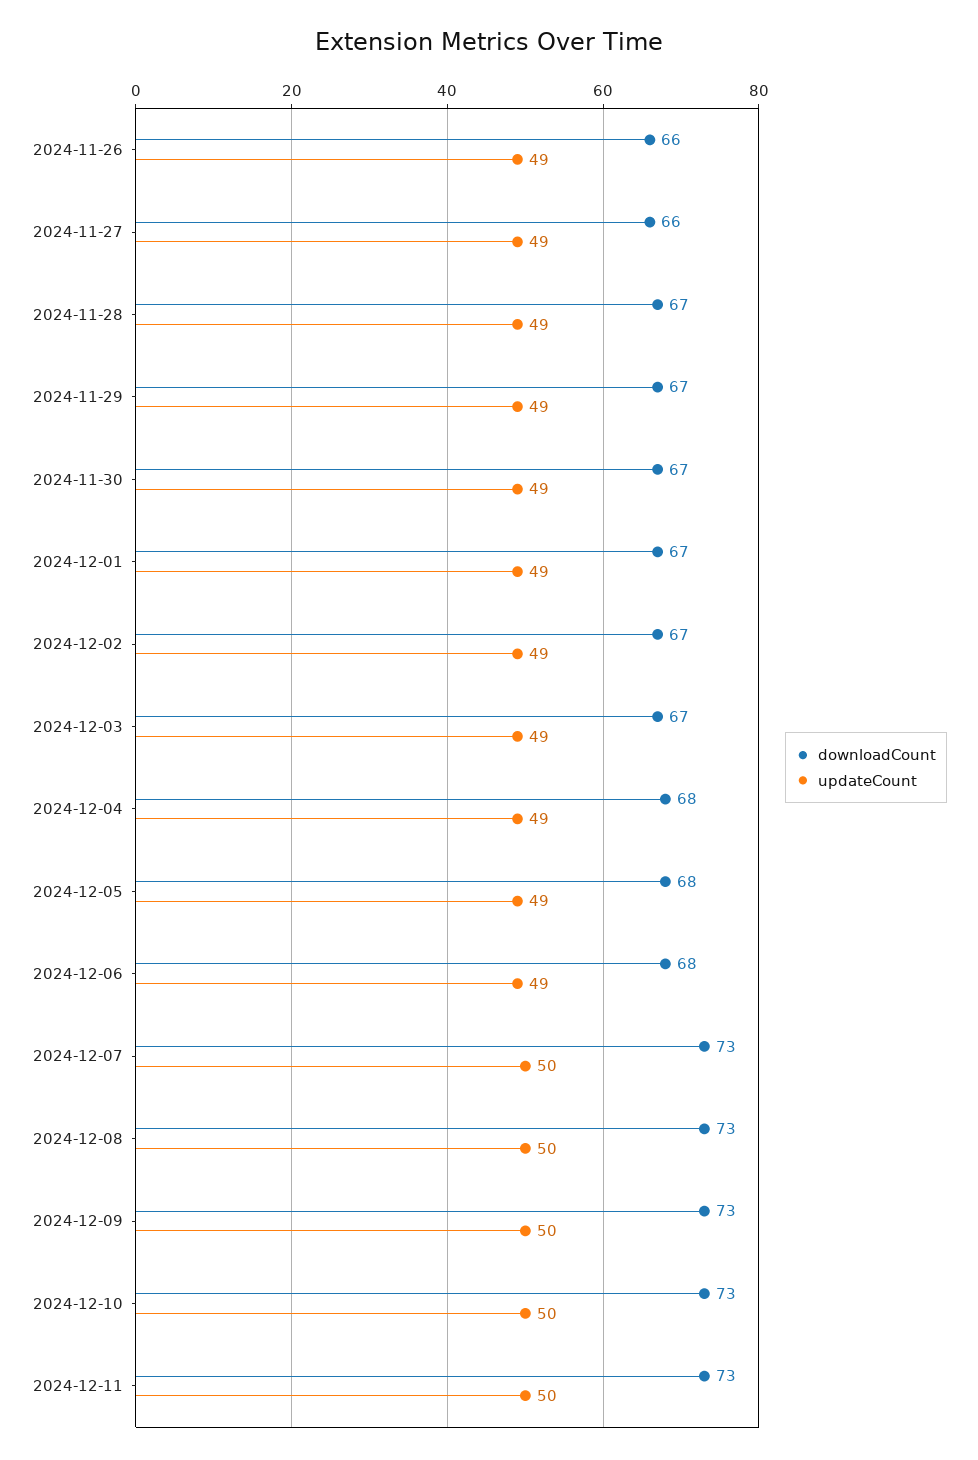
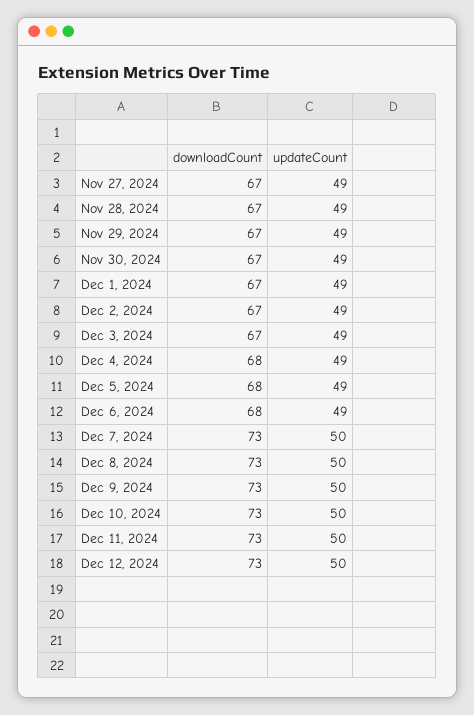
downloadCount, 2024-11-26: 66 -> none
updateCount, 2024-11-26: 49 -> none
downloadCount, 2024-11-27: 66 -> 67
downloadCount, Dec 12, 2024: none -> 73
updateCount, Dec 12, 2024: none -> 50

